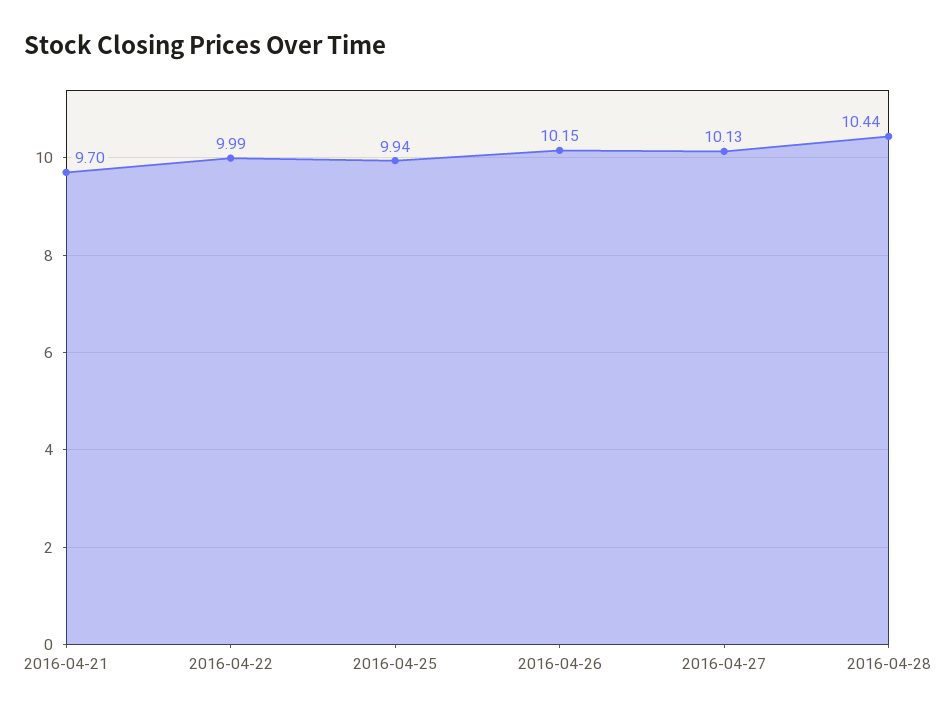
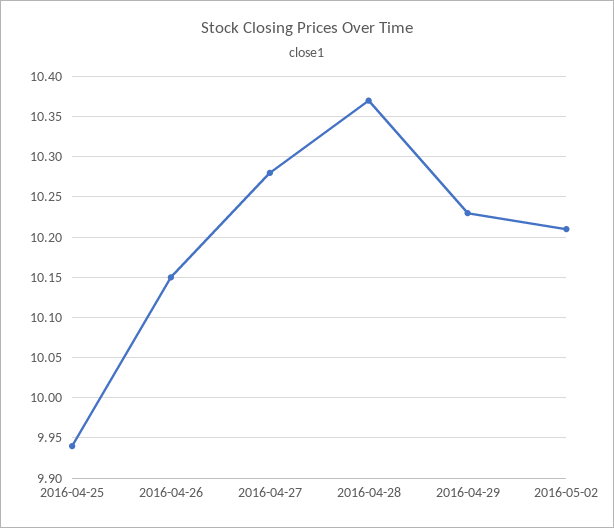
2016-04-21: 9.7 -> none
2016-04-22: 9.99 -> none
2016-04-27: 10.13 -> 10.28
2016-04-28: 10.44 -> 10.37
2016-04-29: none -> 10.23
2016-05-02: none -> 10.21

